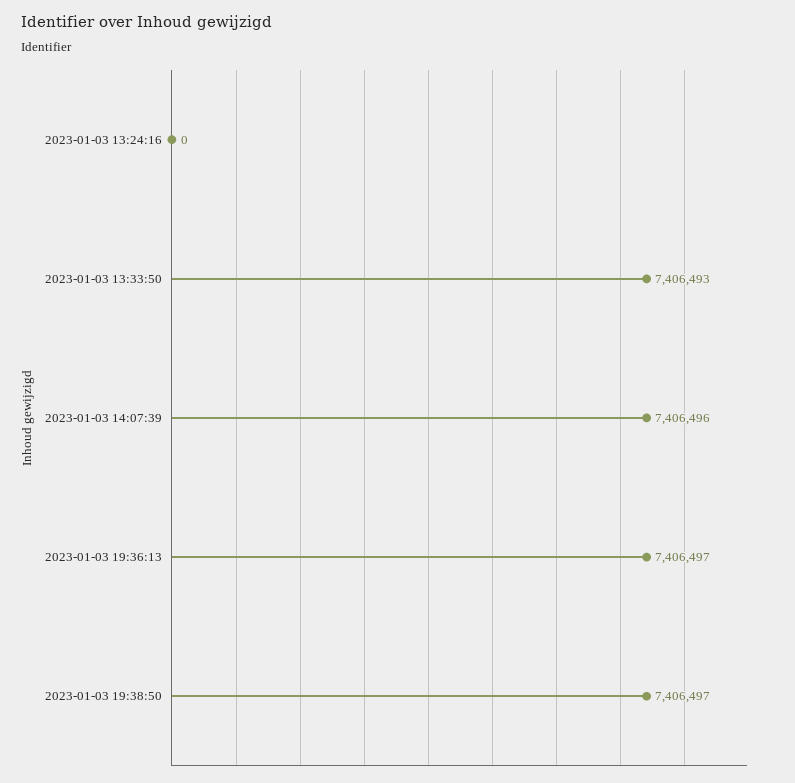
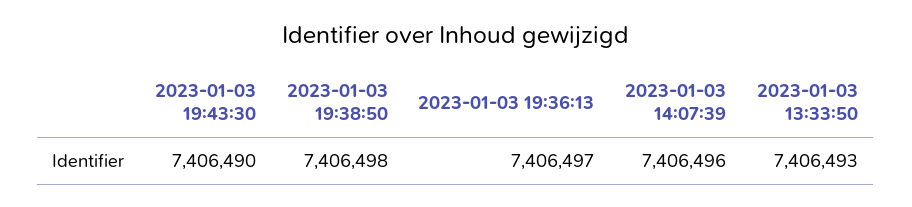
2023-01-03 13:24:16: 0 -> none
2023-01-03 19:38:50: 7406497 -> 7406498
2023-01-03 19:43:30: none -> 7406490

